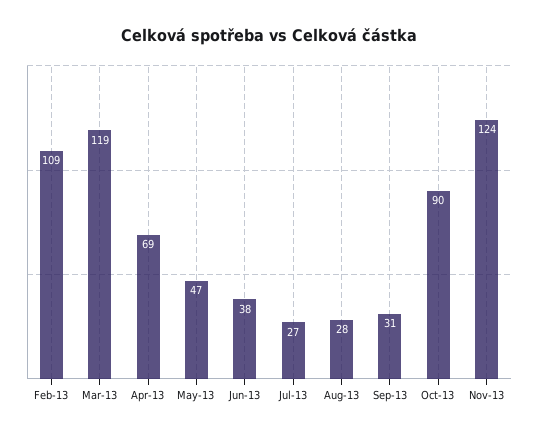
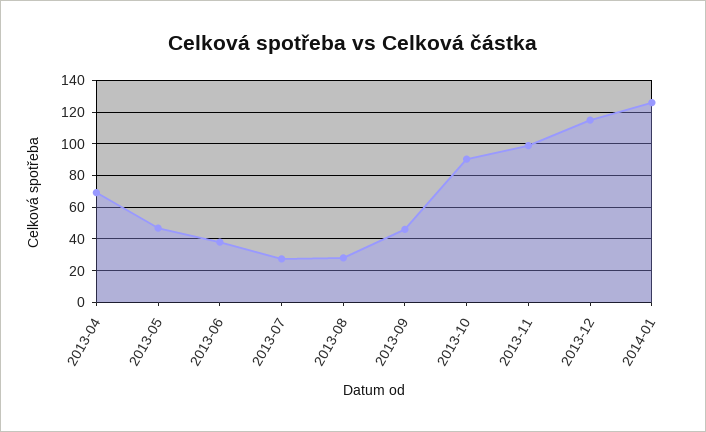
Feb-13: 109 -> none
Mar-13: 119 -> none
Sep-13: 31 -> 45
Nov-13: 124 -> 100
2013-12: none -> 115
2014-01: none -> 125

